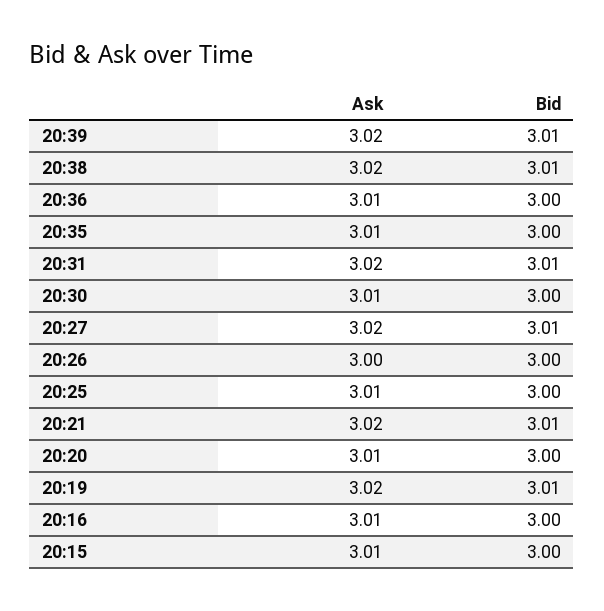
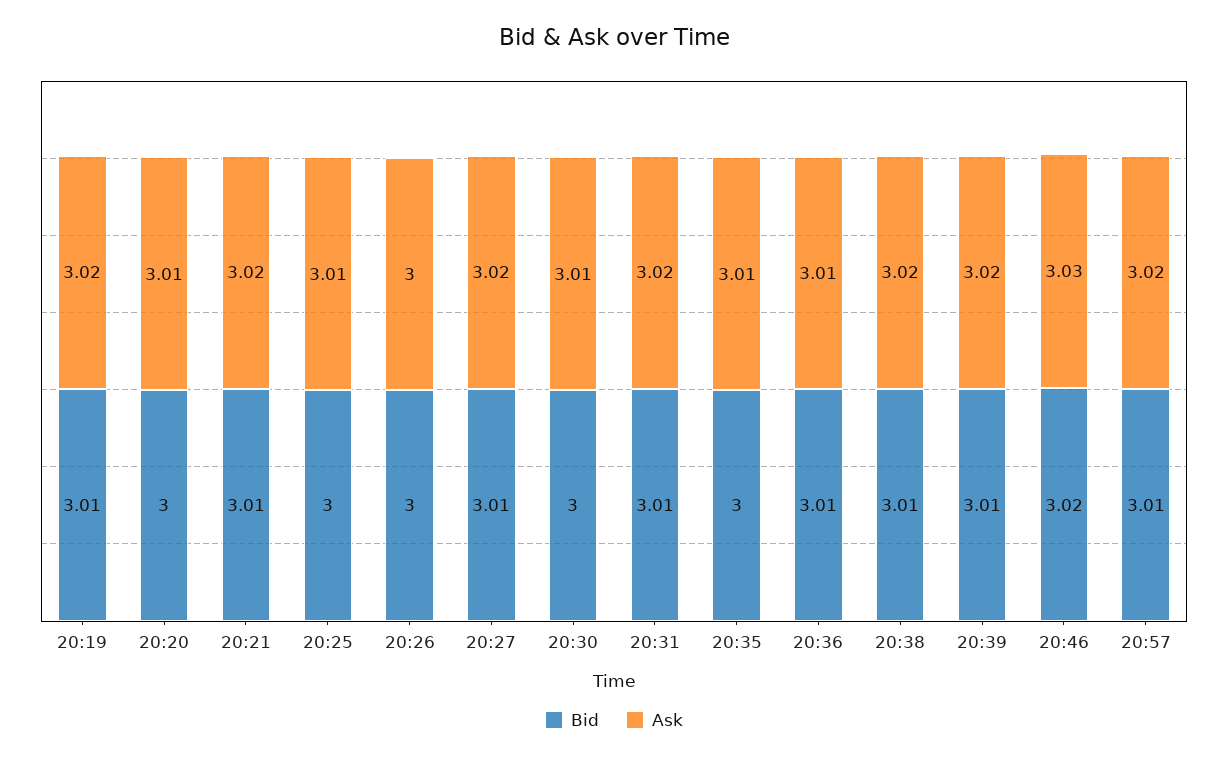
Bid, 20:36: 3 -> 3.01
Ask, 20:16: 3.01 -> none
Bid, 20:16: 3 -> none
Ask, 20:15: 3.01 -> none
Bid, 20:15: 3 -> none
Bid, 20:46: none -> 3.02
Ask, 20:46: none -> 3.03
Bid, 20:57: none -> 3.01
Ask, 20:57: none -> 3.02

